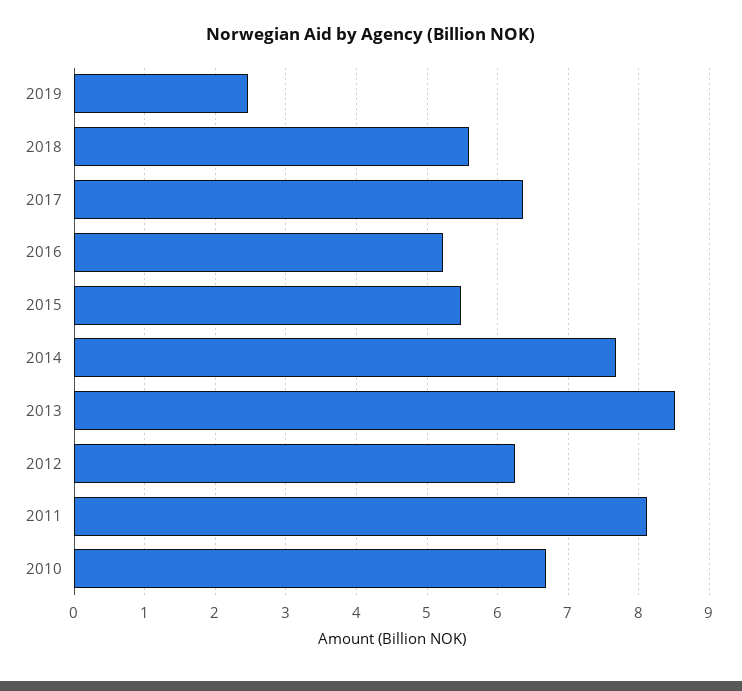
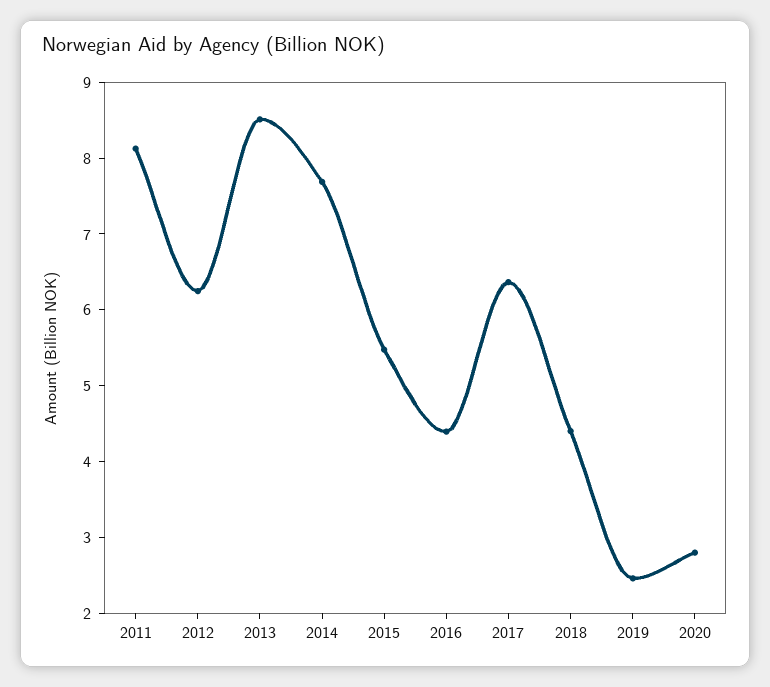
2018: 5.6 -> 4.4
2016: 5.2 -> 4.4
2010: 6.7 -> none
2020: none -> 2.8

